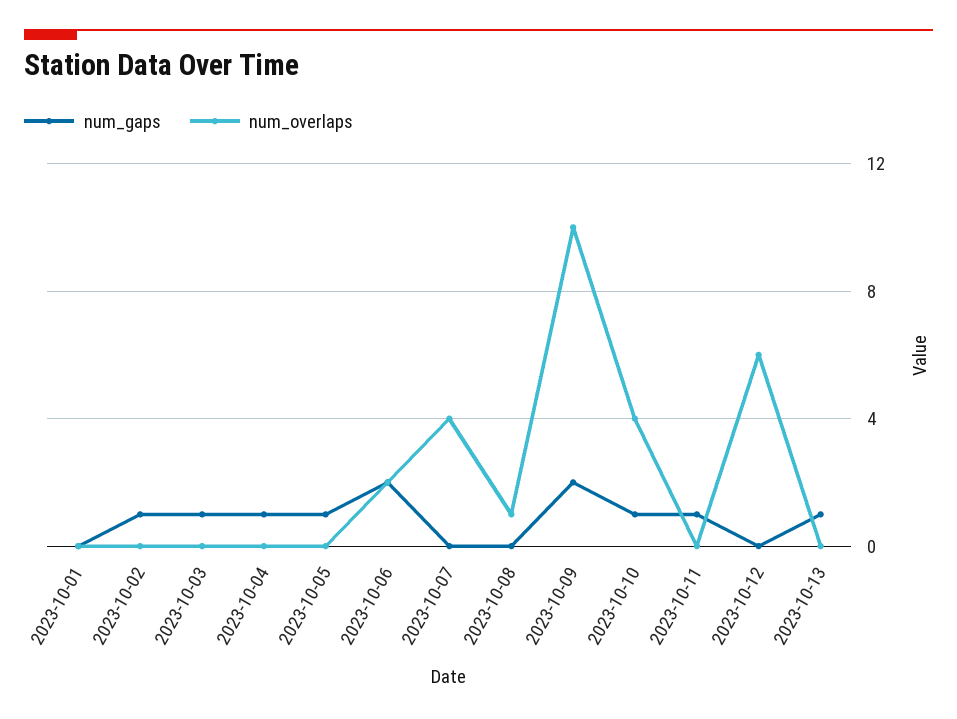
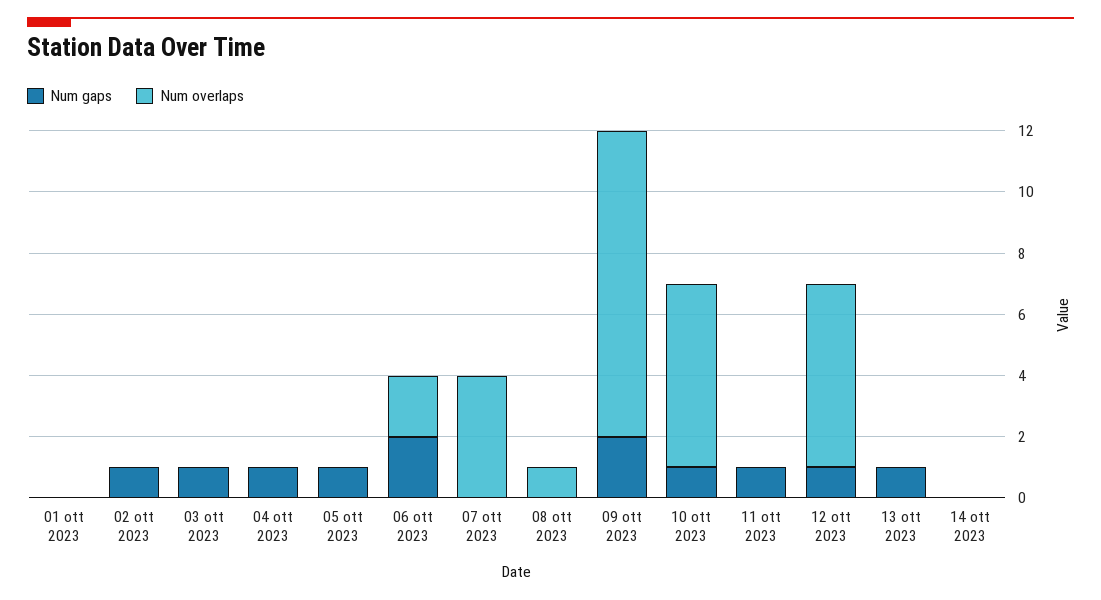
num_overlaps, 2023-10-10: 4 -> 6
num_gaps, 2023-10-12: 0 -> 1
num_gaps, 14 ott 2023: none -> 0
num_overlaps, 14 ott 2023: none -> 0

